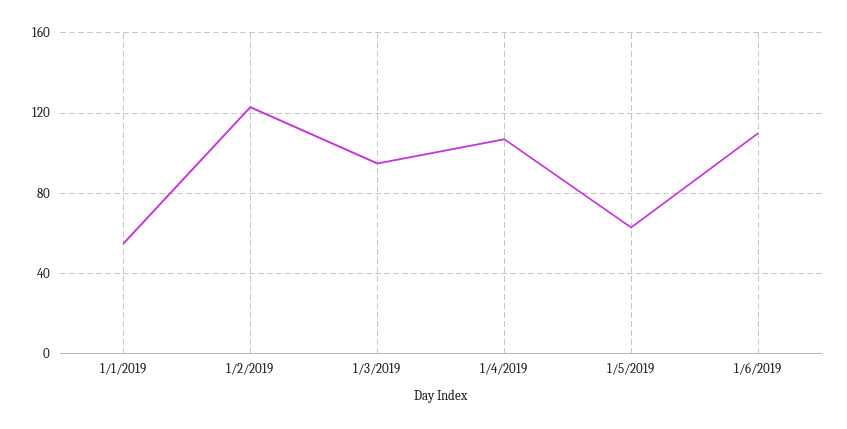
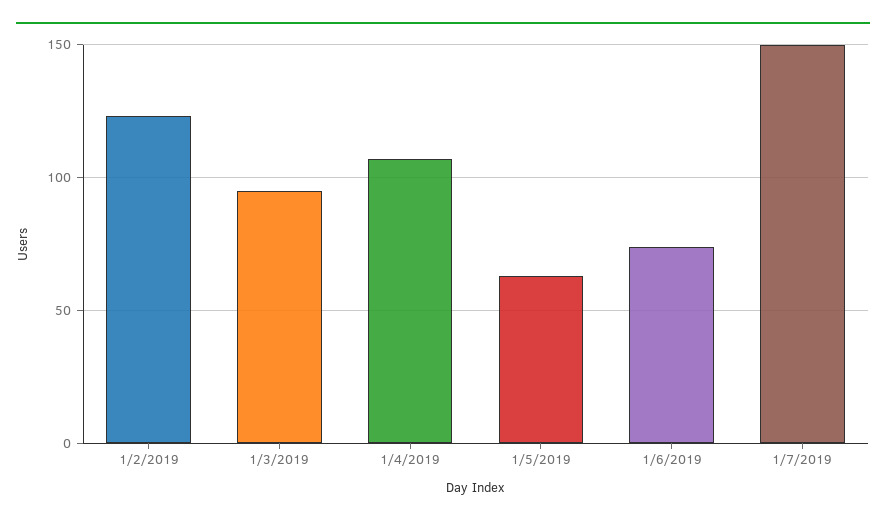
1/1/2019: 55 -> none
1/6/2019: 110 -> 75
1/7/2019: none -> 150

